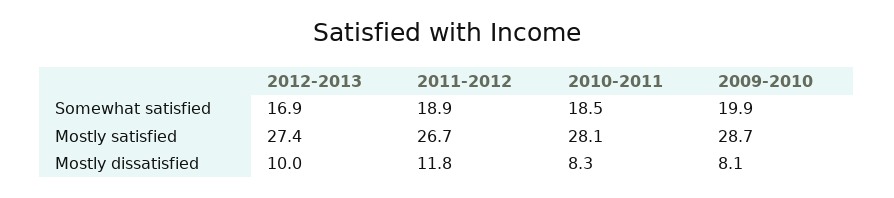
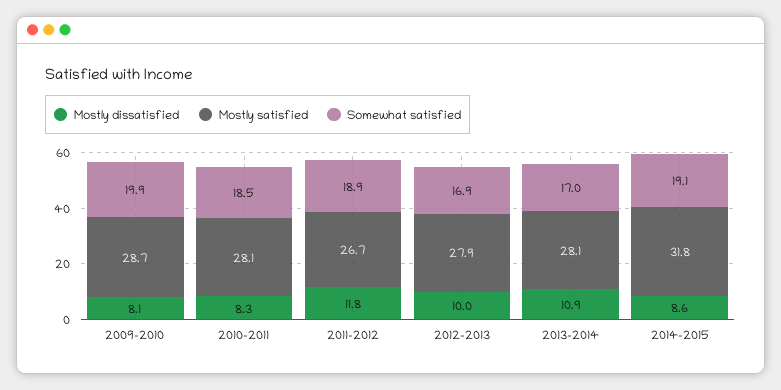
Mostly satisfied, 2012-2013: 27.4 -> 27.9
Mostly dissatisfied, 2013-2014: none -> 10.9
Mostly satisfied, 2013-2014: none -> 28.1
Somewhat satisfied, 2013-2014: none -> 17
Mostly dissatisfied, 2014-2015: none -> 8.6
Mostly satisfied, 2014-2015: none -> 31.8
Somewhat satisfied, 2014-2015: none -> 19.1

